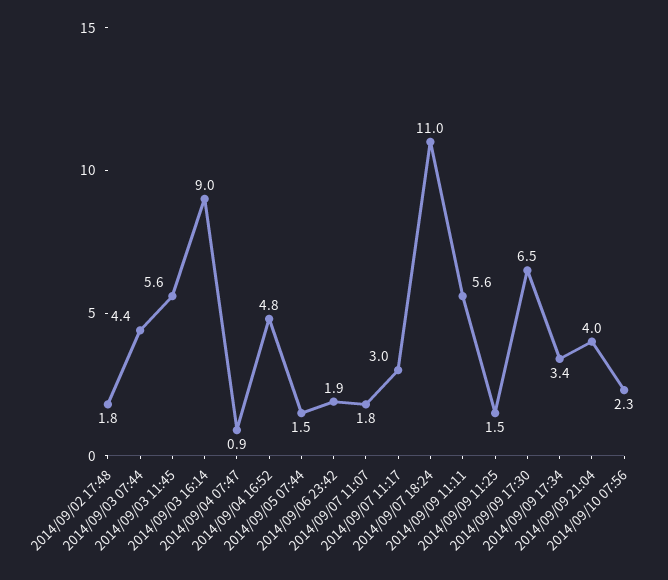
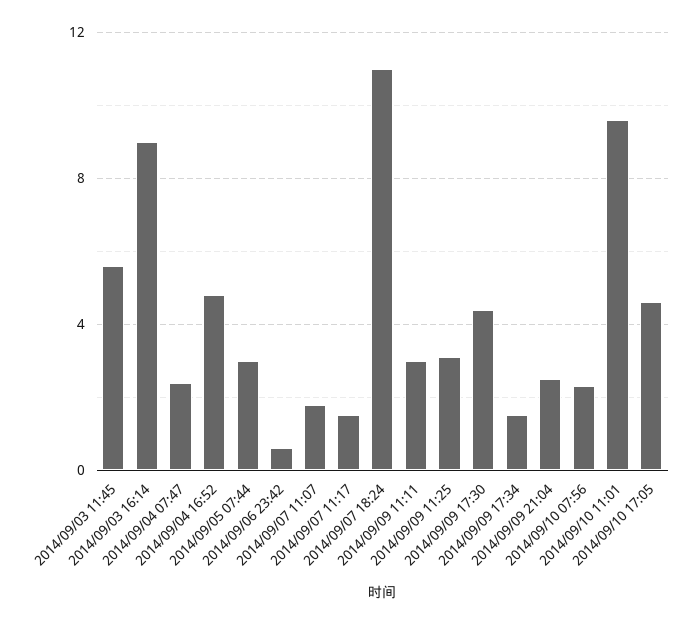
2014/09/02 17:48: 1.8 -> none
2014/09/03 07:44: 4.4 -> none
2014/09/04 07:47: 0.9 -> 2.5
2014/09/05 07:44: 1.5 -> 3
2014/09/06 23:42: 1.9 -> 0.5
2014/09/07 11:17: 3 -> 1.5
2014/09/09 11:11: 5.6 -> 3
2014/09/09 11:25: 1.5 -> 3
2014/09/09 17:30: 6.5 -> 4.5
2014/09/09 17:34: 3.4 -> 1.5
2014/09/09 21:04: 4 -> 2.5
2014/09/10 11:01: none -> 9.5
2014/09/10 17:05: none -> 4.5

